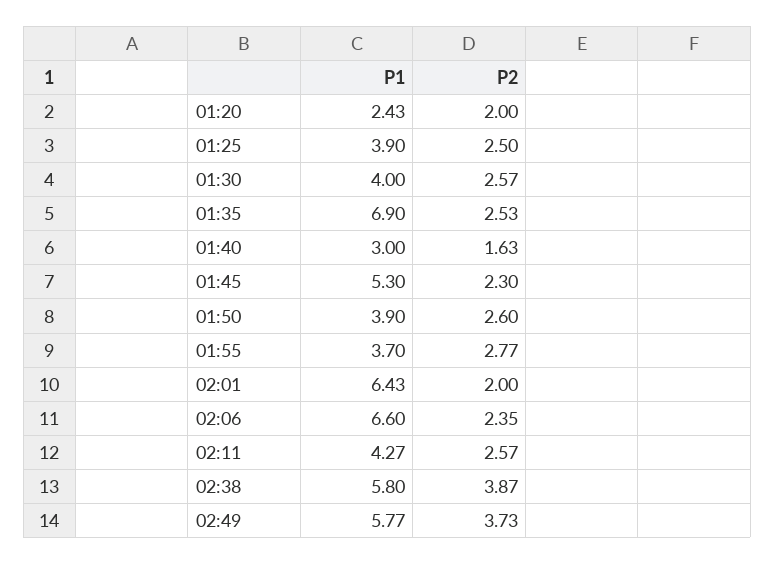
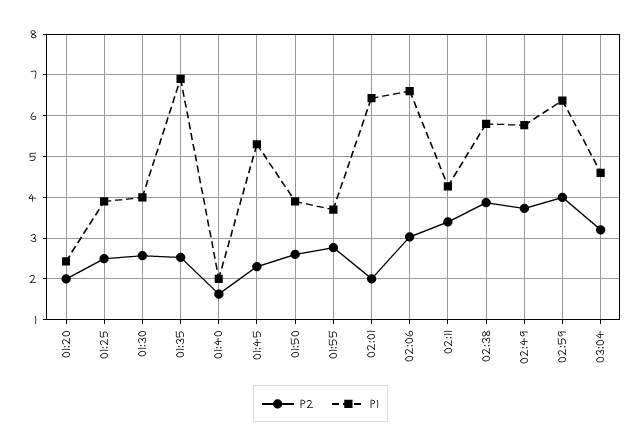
P1, 01:40: 3 -> 2
P2, 02:06: 2.35 -> 3
P2, 02:11: 2.57 -> 3.4
P2, 02:59: none -> 4
P1, 02:59: none -> 6.4
P2, 03:04: none -> 3.2
P1, 03:04: none -> 4.6

